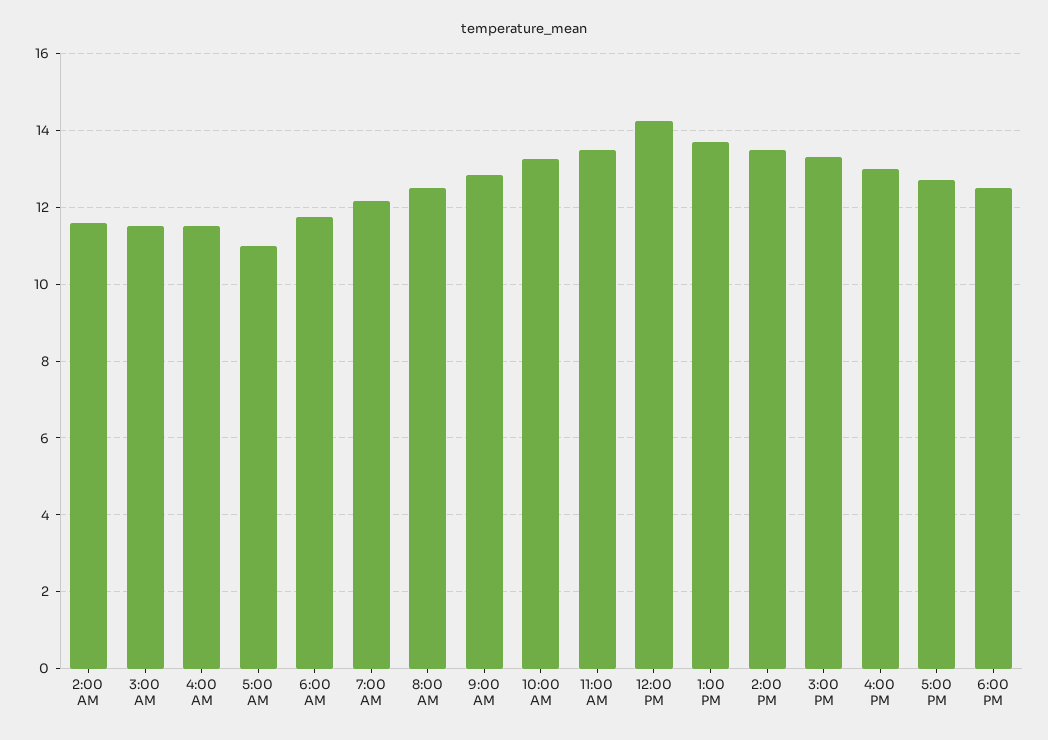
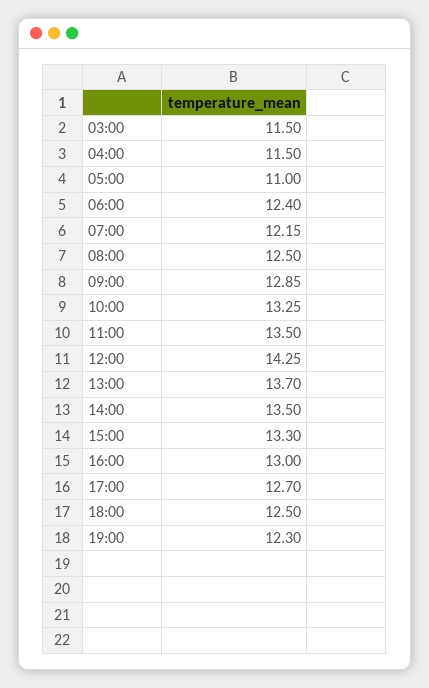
2:00 AM: 11.6 -> none
6:00 AM: 11.8 -> 12.4
19:00: none -> 12.3

